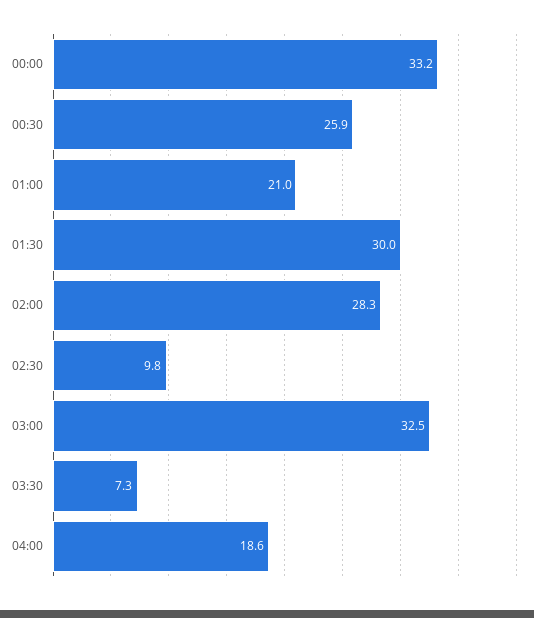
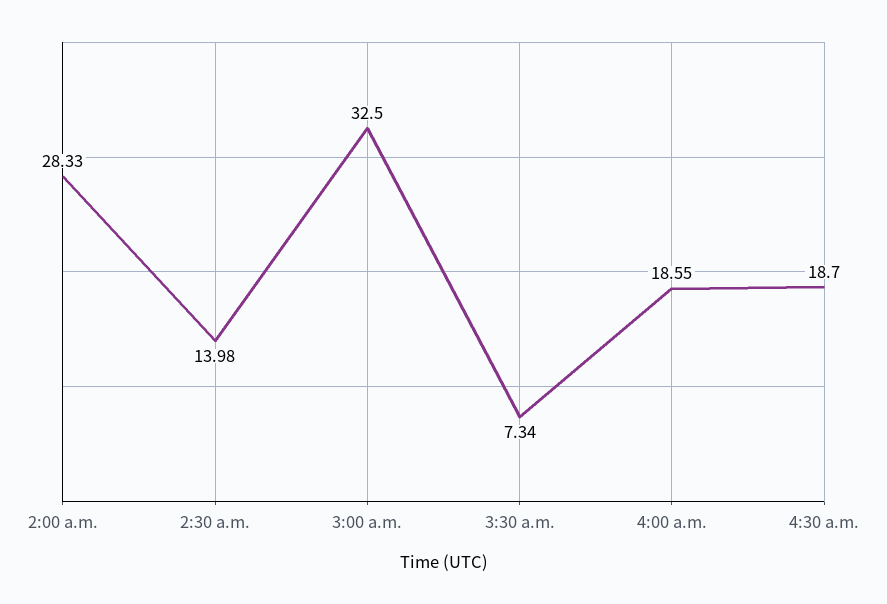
00:00: 33.2 -> none
00:30: 25.9 -> none
01:00: 21 -> none
01:30: 30 -> none
02:30: 9.8 -> 13.98
4:30 a.m.: none -> 18.7

